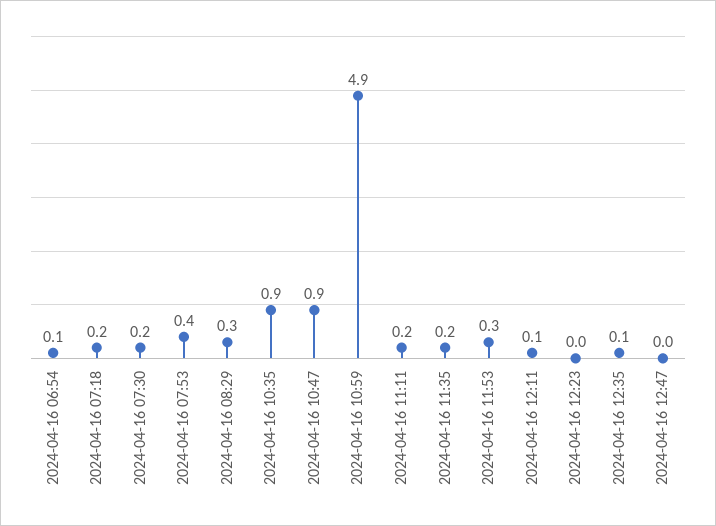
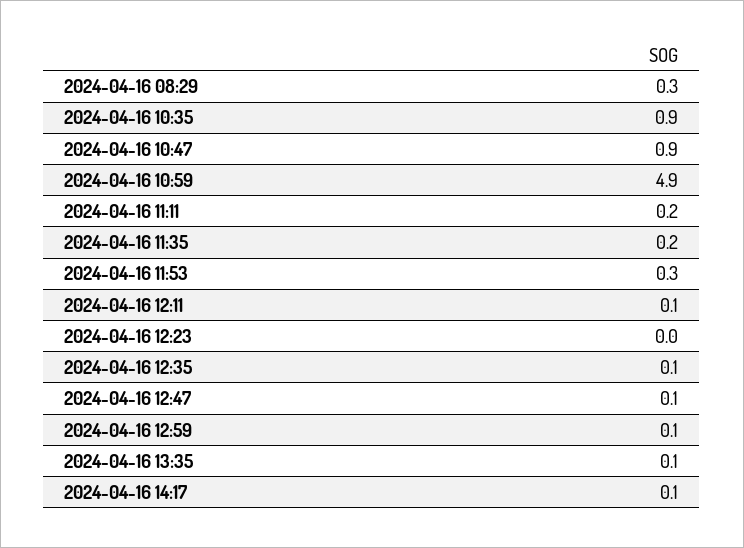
2024-04-16 06:54: 0.1 -> none
2024-04-16 07:18: 0.2 -> none
2024-04-16 07:30: 0.2 -> none
2024-04-16 07:53: 0.4 -> none
2024-04-16 12:47: 0 -> 0.1
2024-04-16 12:59: none -> 0.1
2024-04-16 13:35: none -> 0.1
2024-04-16 14:17: none -> 0.1

